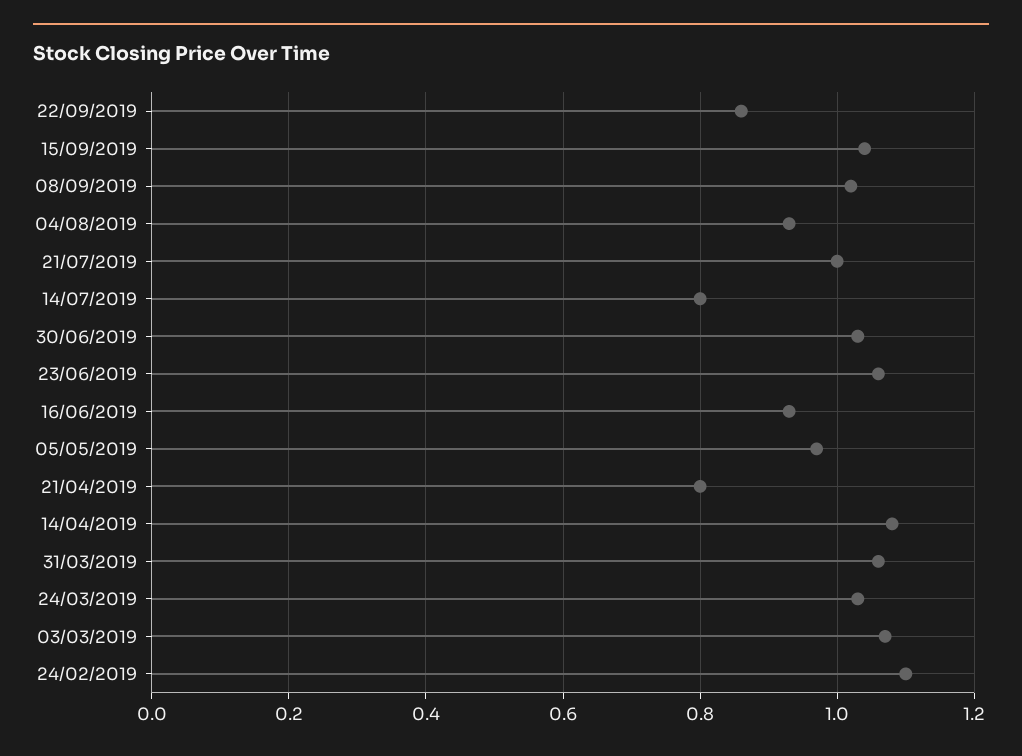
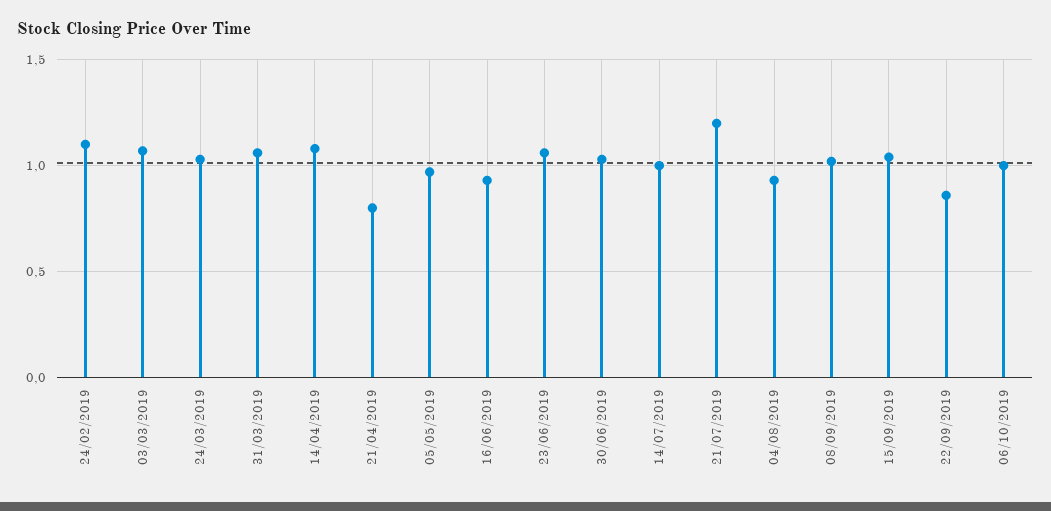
21/07/2019: 1 -> 1.2
14/07/2019: 0.8 -> 1
06/10/2019: none -> 1

